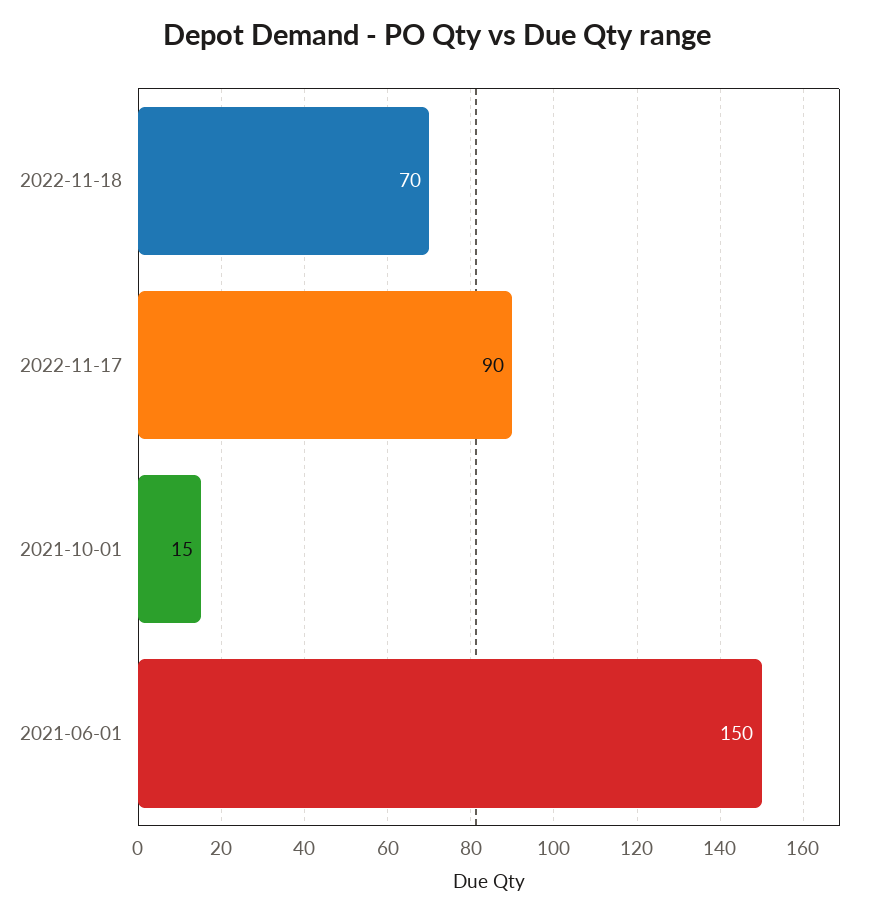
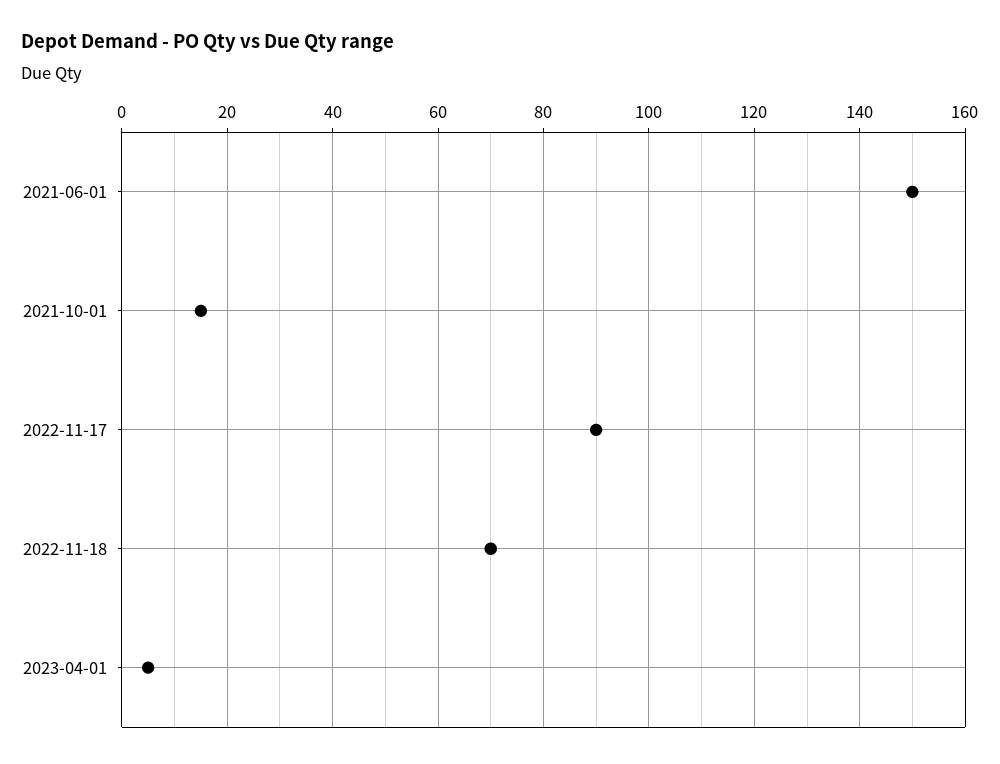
2023-04-01: none -> 5

